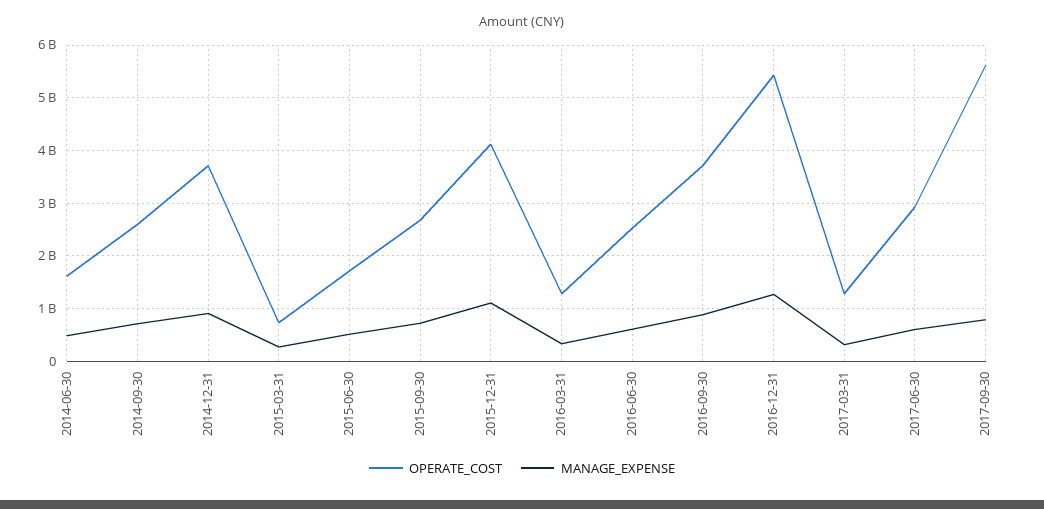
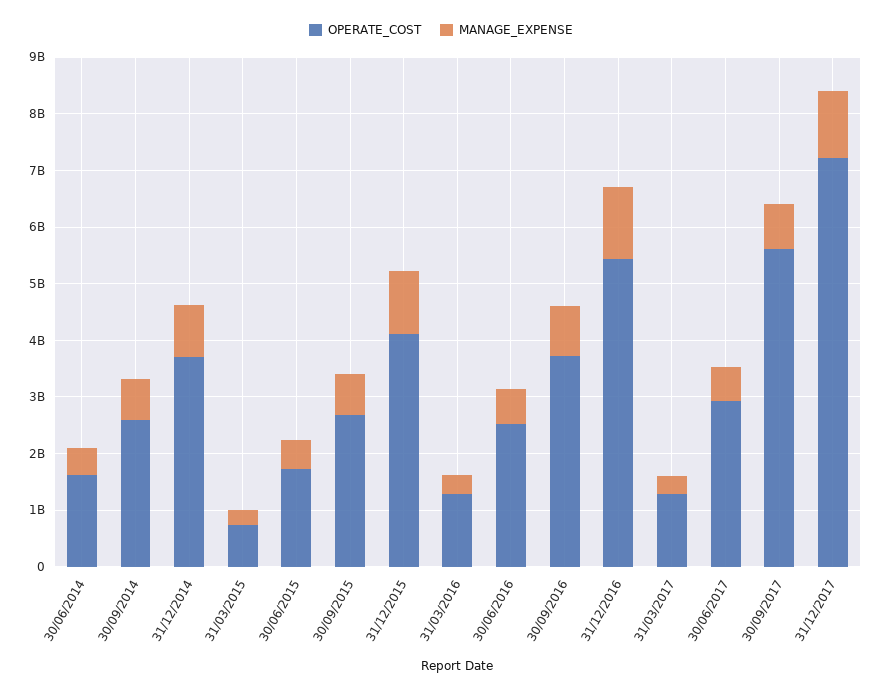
OPERATE_COST, 31/12/2017: none -> 7200000000
MANAGE_EXPENSE, 31/12/2017: none -> 1200000000

